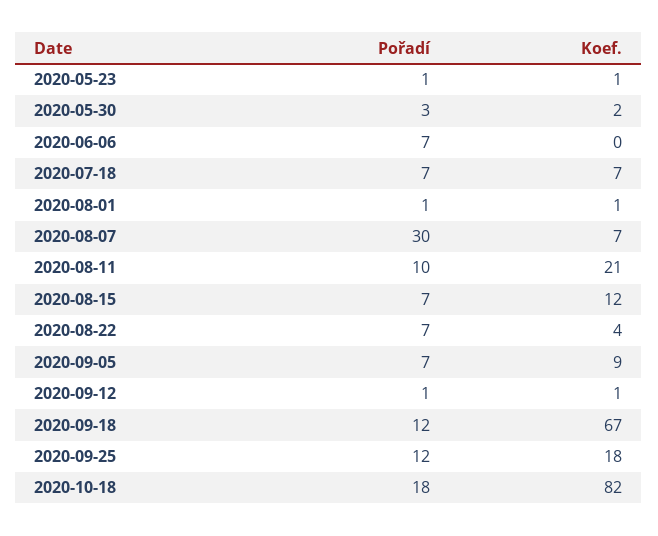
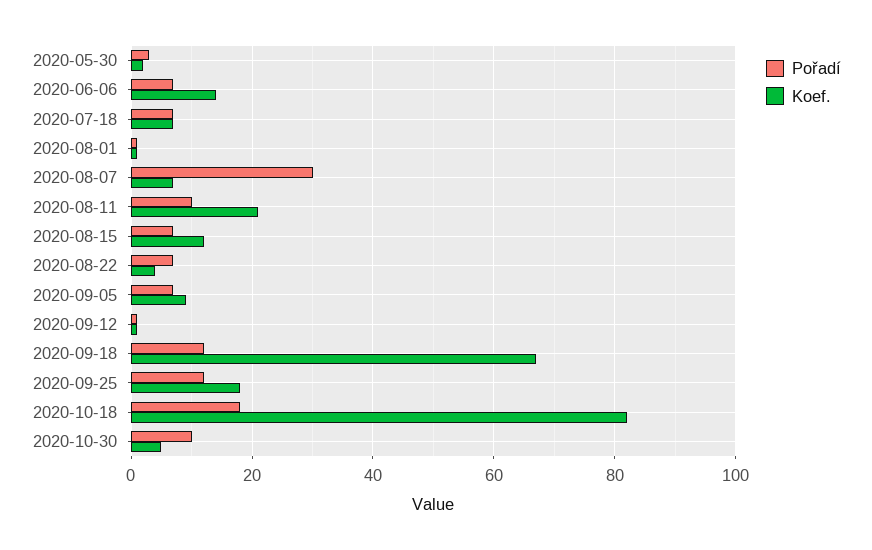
Pořadí, 2020-05-23: 1 -> none
Koef., 2020-05-23: 1 -> none
Koef., 2020-06-06: 0 -> 15
Pořadí, 2020-10-30: none -> 10
Koef., 2020-10-30: none -> 5

